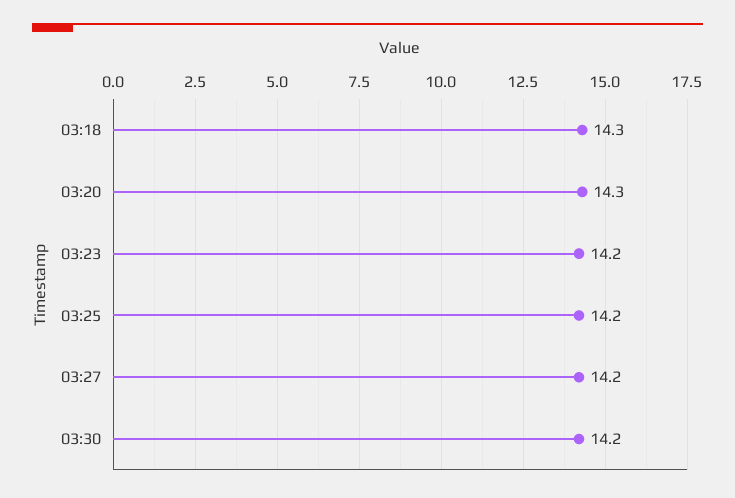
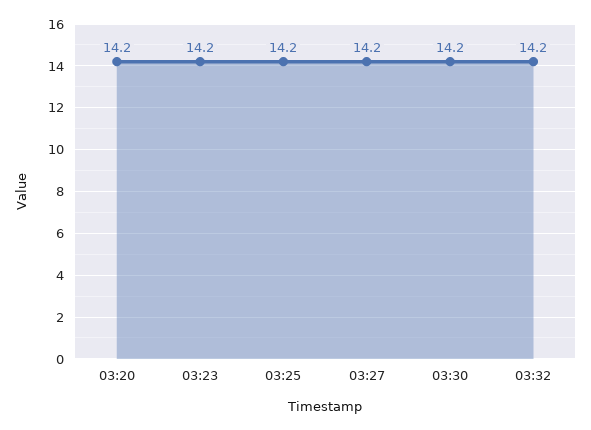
03:18: 14.3 -> none
03:20: 14.3 -> 14.2
03:32: none -> 14.2

